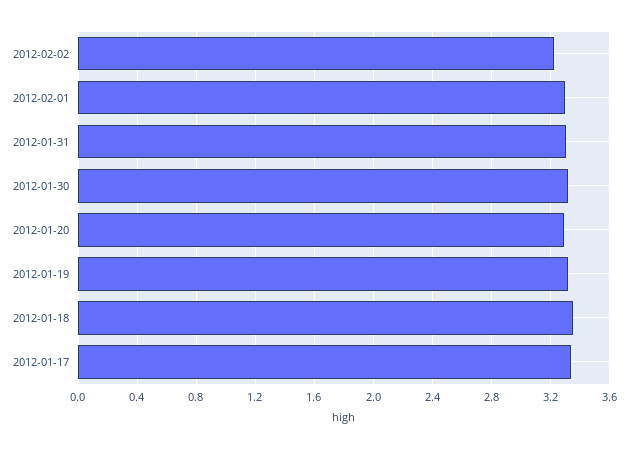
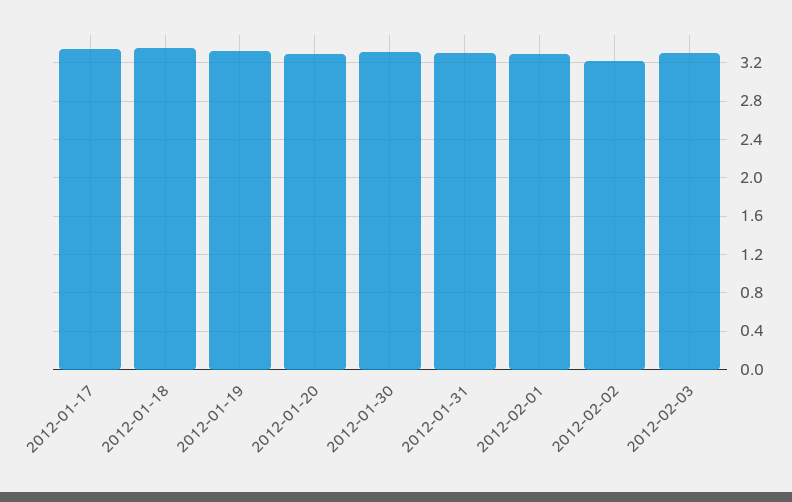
2012-02-03: none -> 3.3

